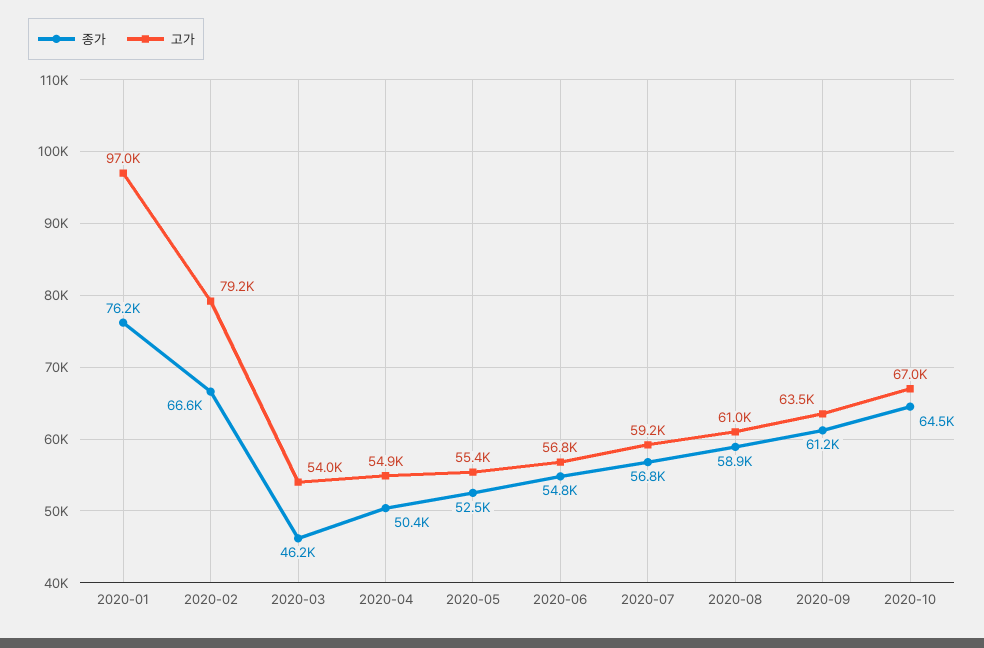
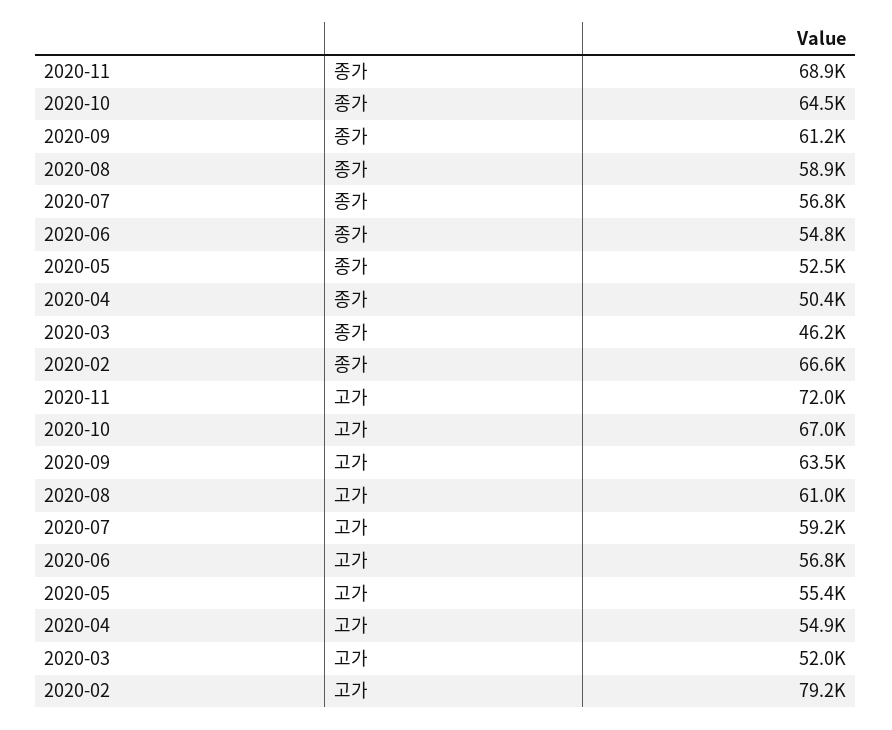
종가, 2020-01: 76200 -> none
고가, 2020-01: 97000 -> none
고가, 2020-03: 54000 -> 52000
종가, 2020-11: none -> 68900
고가, 2020-11: none -> 72000

